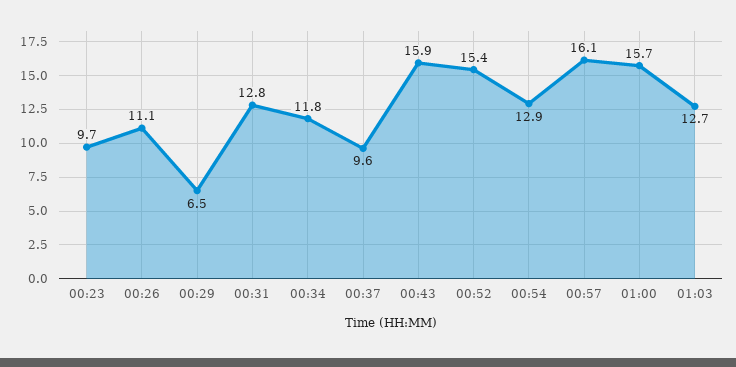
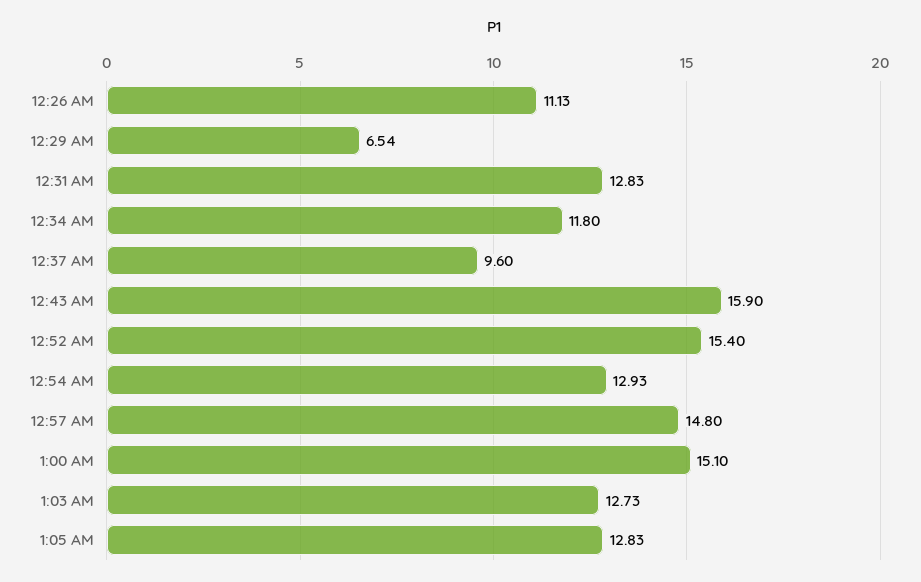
00:23: 9.7 -> none
00:57: 16.1 -> 14.8
01:00: 15.7 -> 15.1
1:05 AM: none -> 12.83

